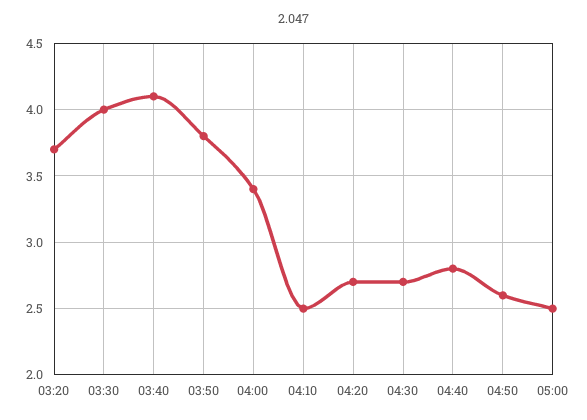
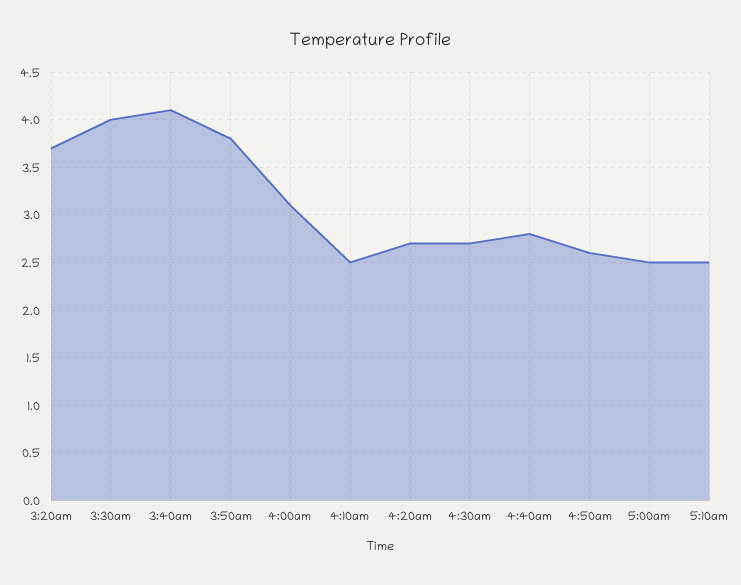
04:00: 3.4 -> 3.1
5:10am: none -> 2.5

